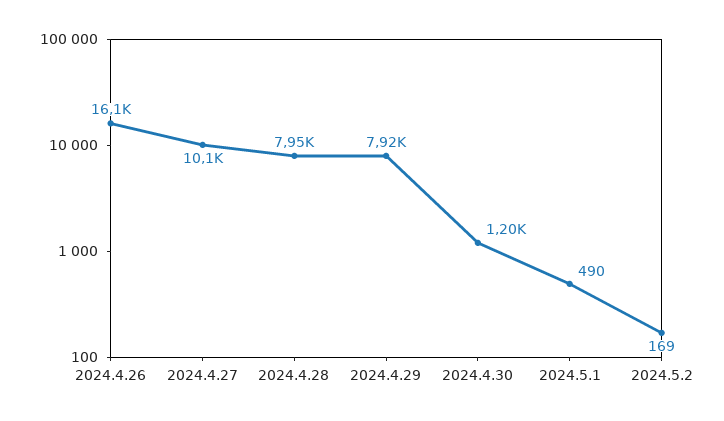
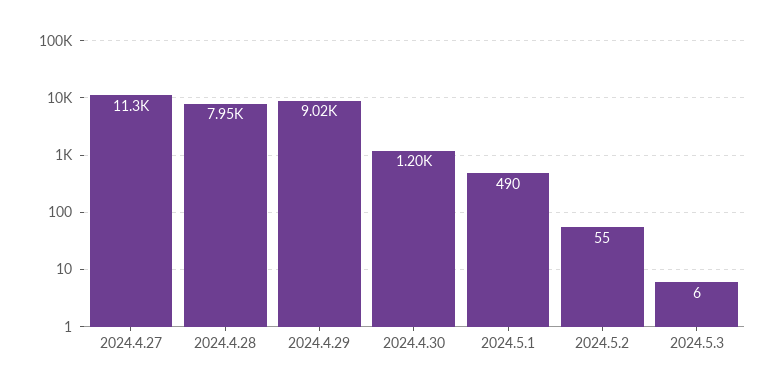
2024.4.26: 16100 -> none
2024.4.27: 10100 -> 11300
2024.4.29: 7920 -> 9020
2024.5.2: 169 -> 55
2024.5.3: none -> 6

